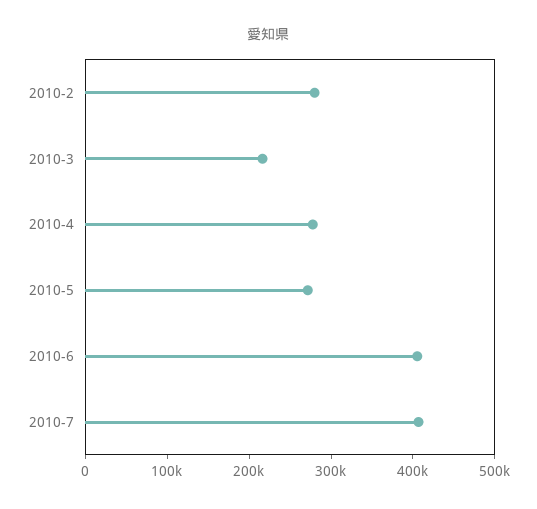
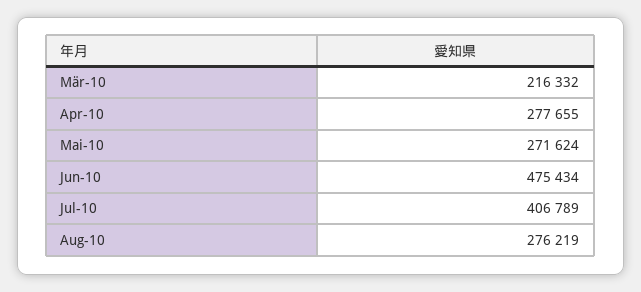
2010-2: 280000 -> none
2010-6: 400000 -> 475434
Aug-10: none -> 276219

